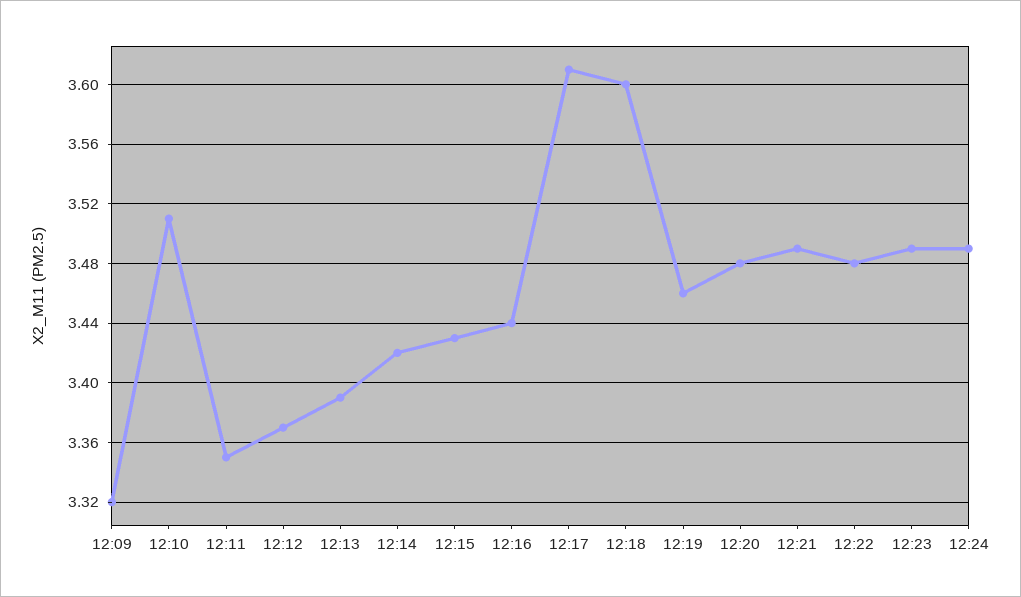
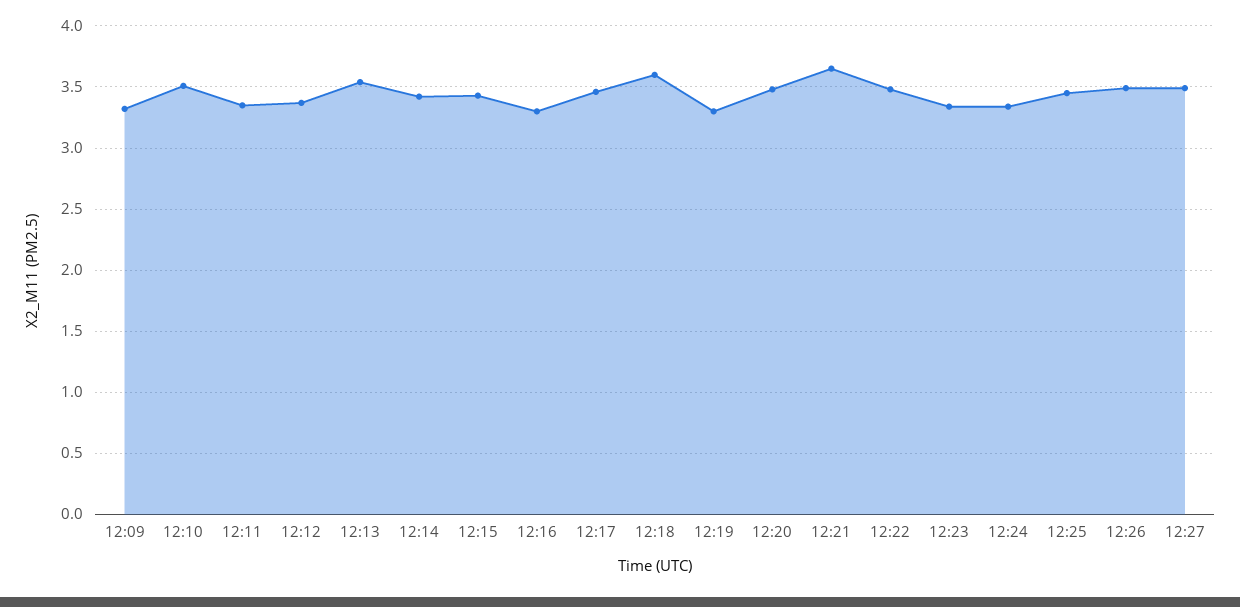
12:13: 3.39 -> 3.55
12:16: 3.44 -> 3.3
12:17: 3.61 -> 3.45
12:19: 3.46 -> 3.3
12:21: 3.49 -> 3.65
12:23: 3.49 -> 3.35
12:24: 3.49 -> 3.35
12:25: none -> 3.45
12:26: none -> 3.5
12:27: none -> 3.5

